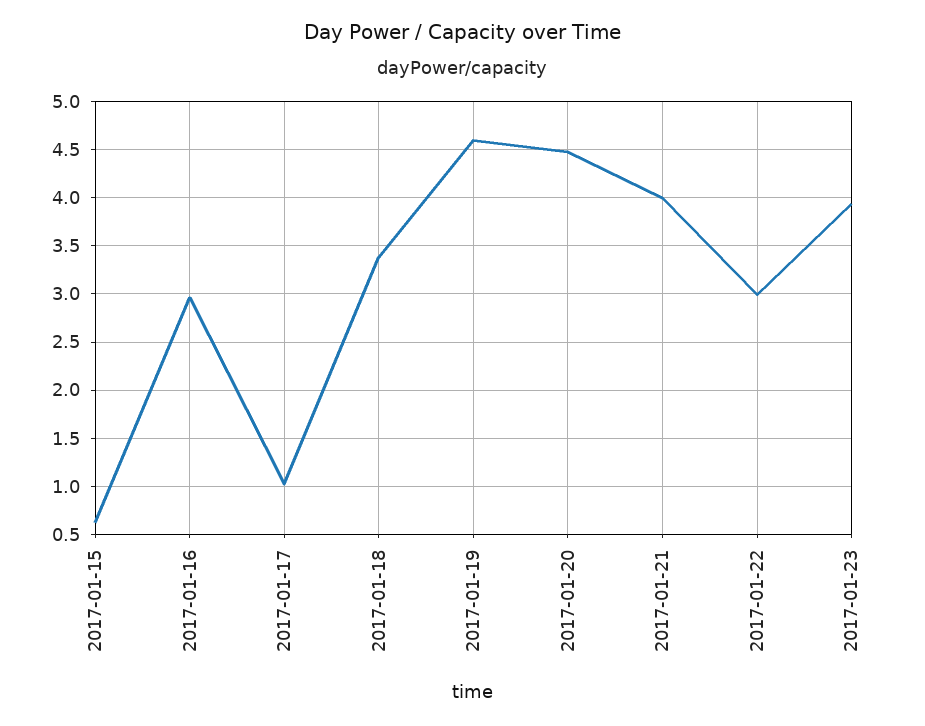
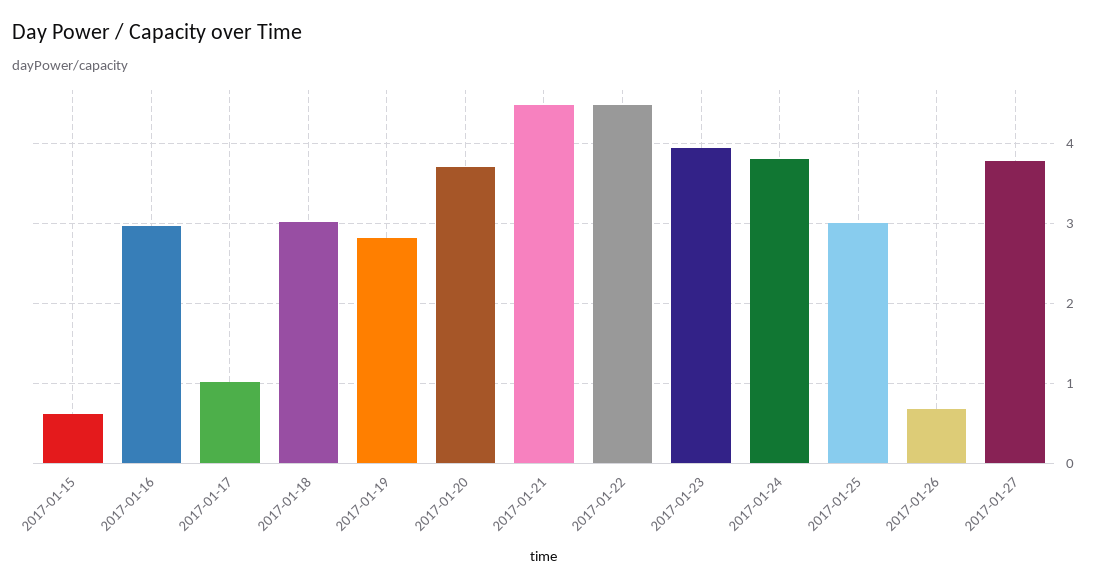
2017-01-18: 3.4 -> 3
2017-01-19: 4.6 -> 2.8
2017-01-20: 4.5 -> 3.7
2017-01-21: 4 -> 4.5
2017-01-22: 3 -> 4.5
2017-01-24: none -> 3.8
2017-01-25: none -> 3
2017-01-26: none -> 0.7
2017-01-27: none -> 3.8

